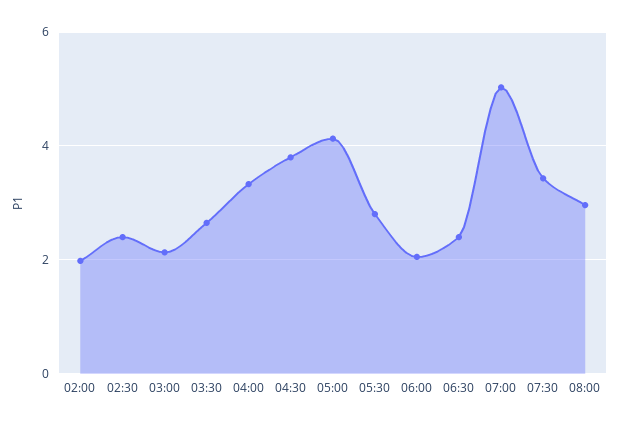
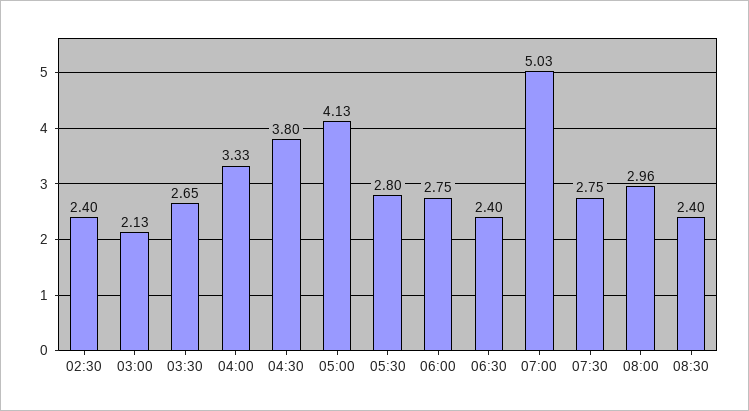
02:00: 2 -> none
06:00: 2 -> 2.75
07:30: 3.4 -> 2.75
08:30: none -> 2.4

